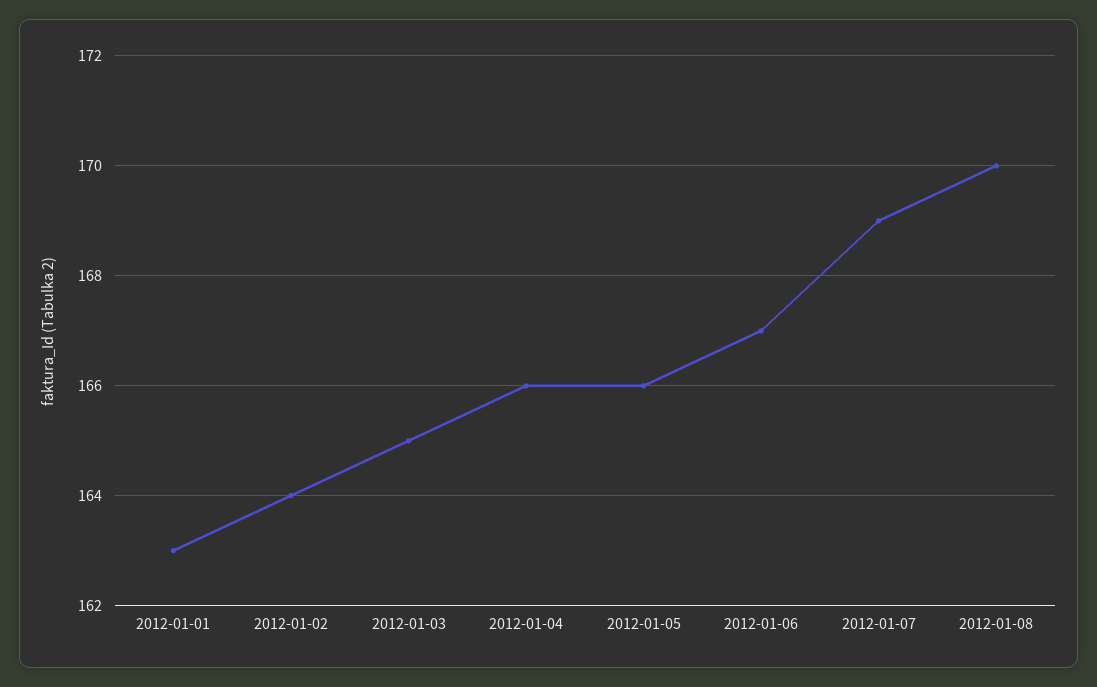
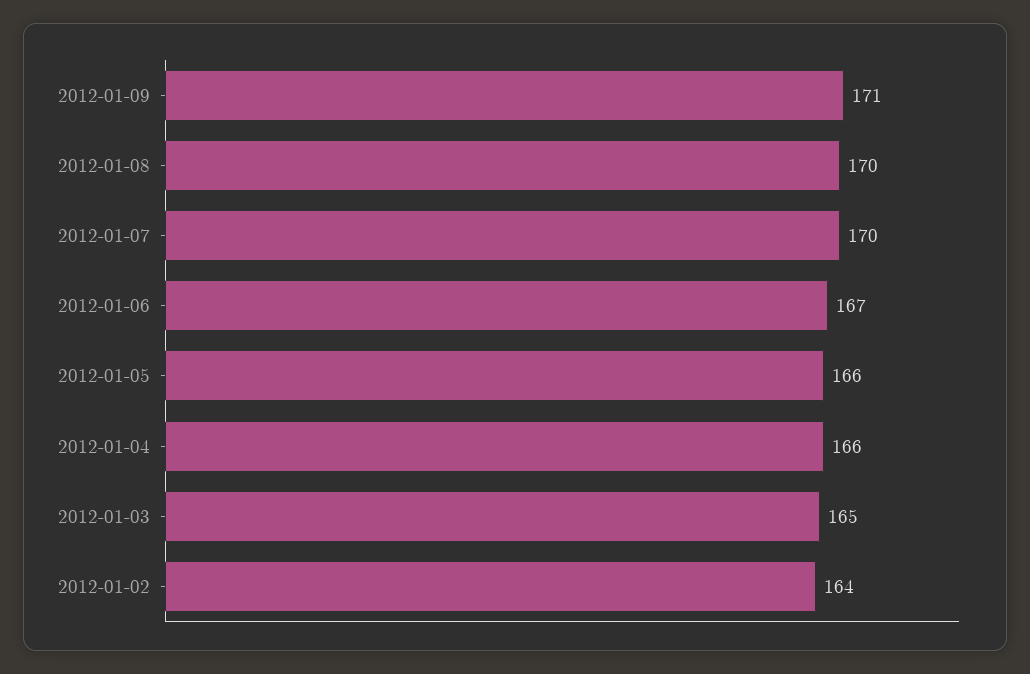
2012-01-01: 163 -> none
2012-01-07: 169 -> 170
2012-01-09: none -> 171

